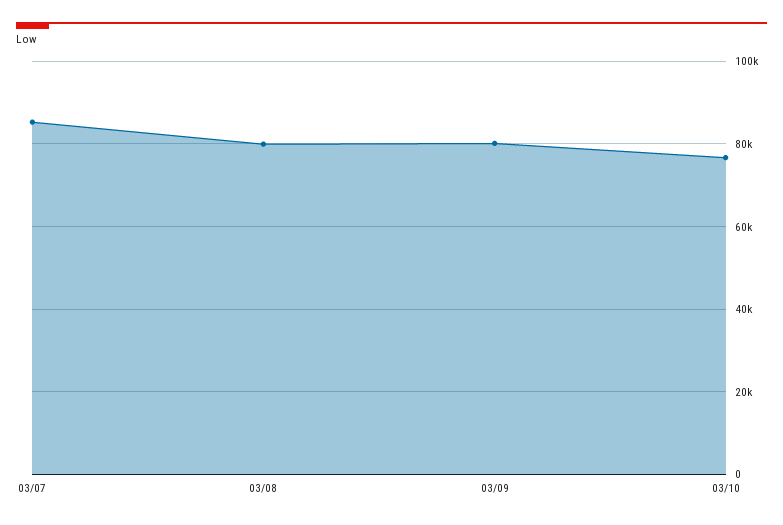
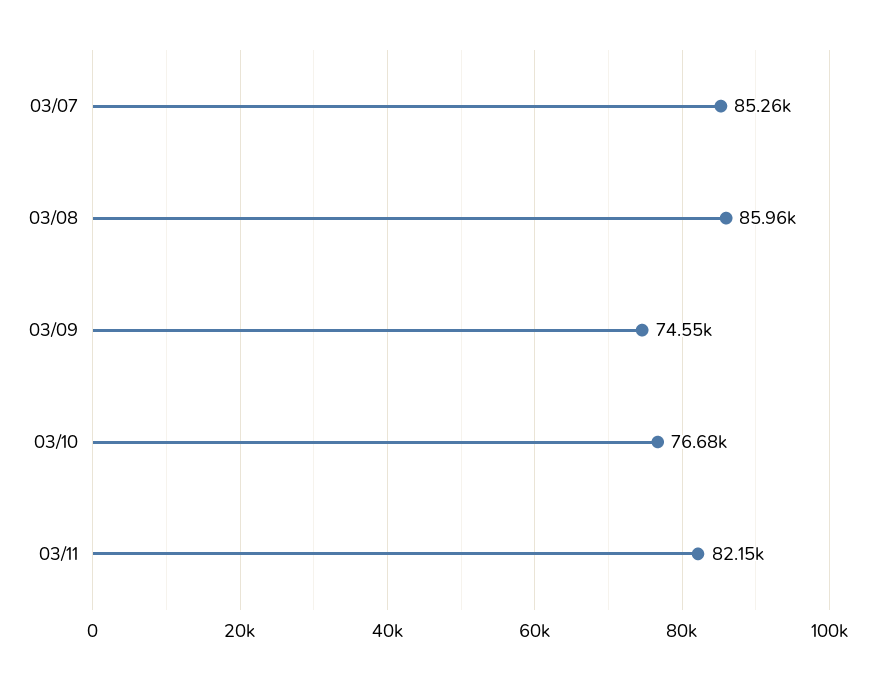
03/08: 80000 -> 85960
03/09: 80000 -> 74550
03/11: none -> 82150

